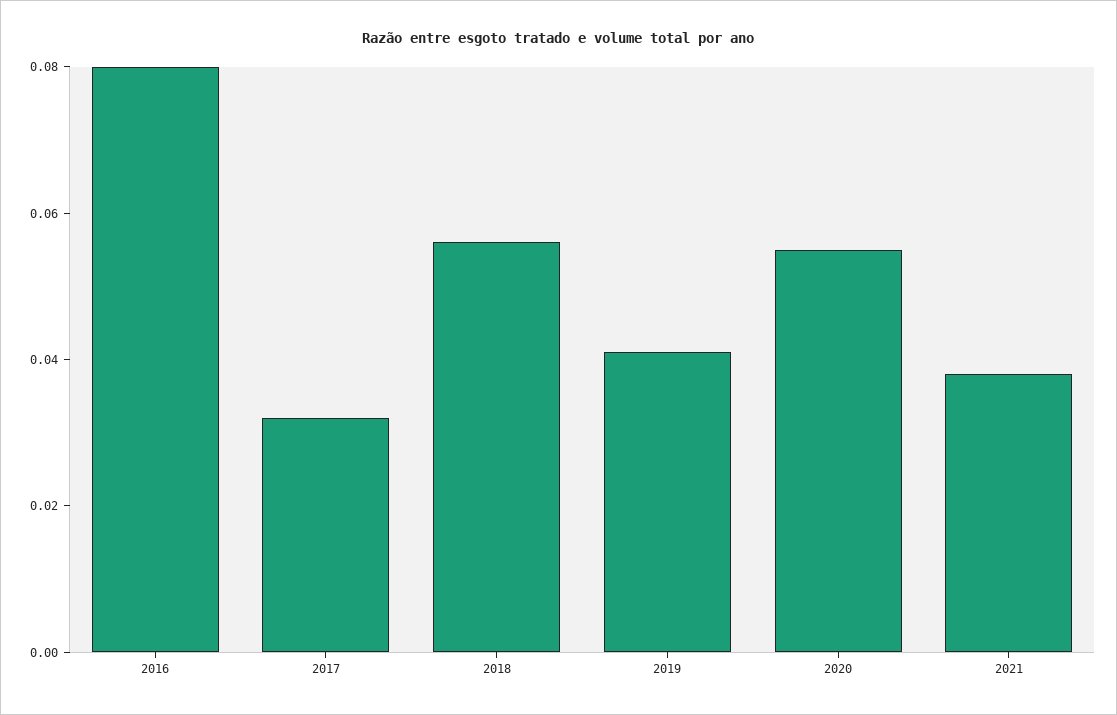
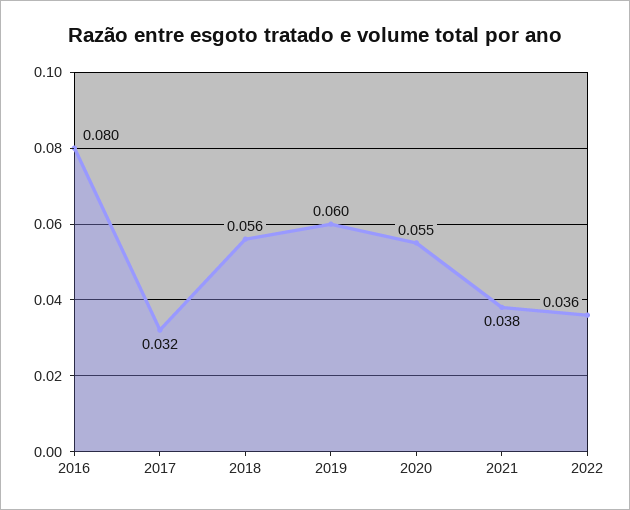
2019: 0.04 -> 0.06
2022: none -> 0.036

